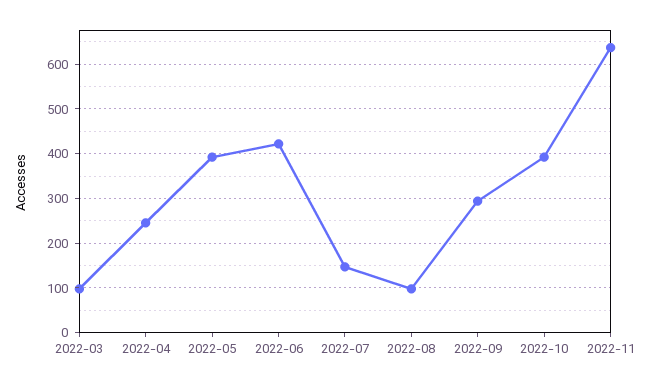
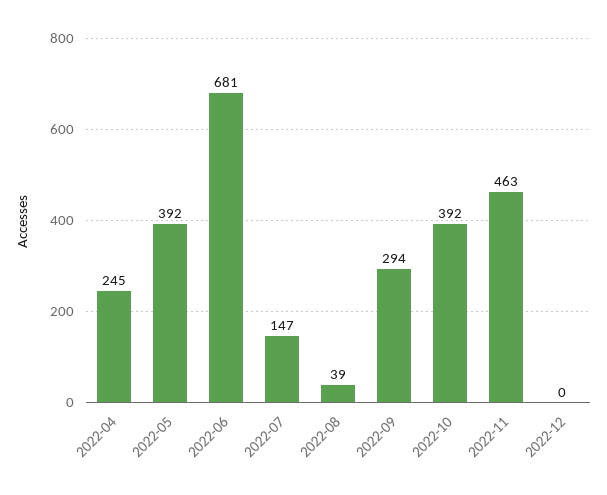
2022-03: 100 -> none
2022-06: 420 -> 681
2022-08: 100 -> 39
2022-11: 640 -> 463
2022-12: none -> 0

